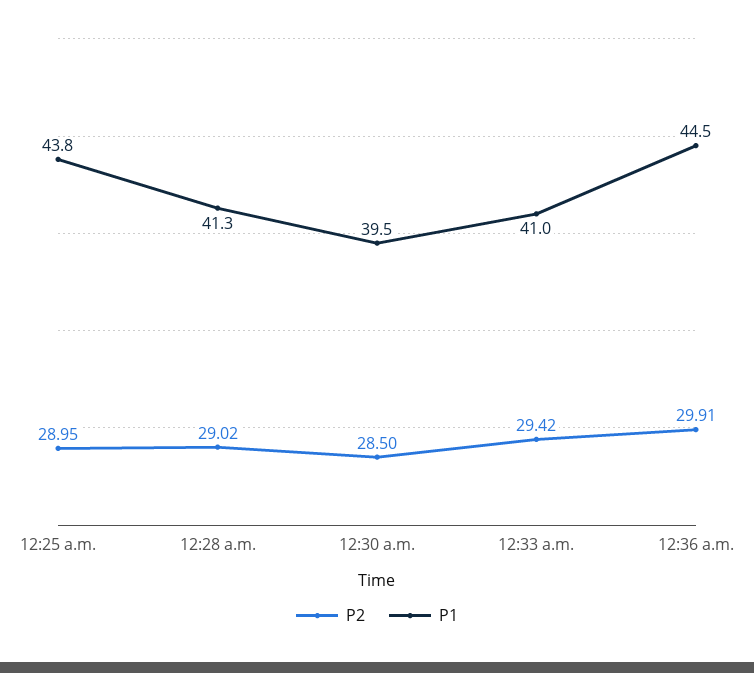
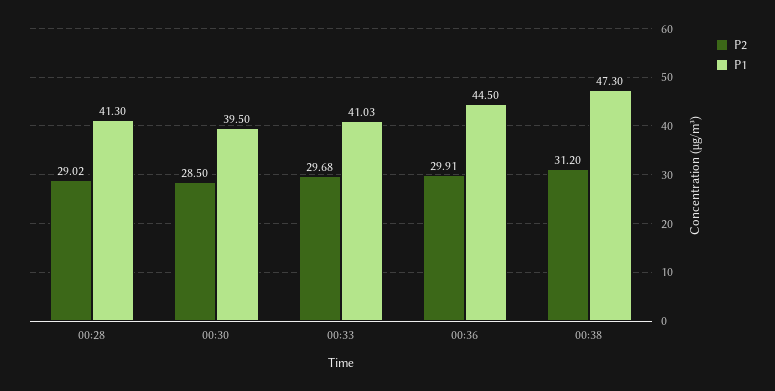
P2, 12:25 a.m.: 28.95 -> none
P1, 12:25 a.m.: 43.8 -> none
P2, 12:33 a.m.: 29.42 -> 29.68
P2, 00:38: none -> 31.2
P1, 00:38: none -> 47.3

